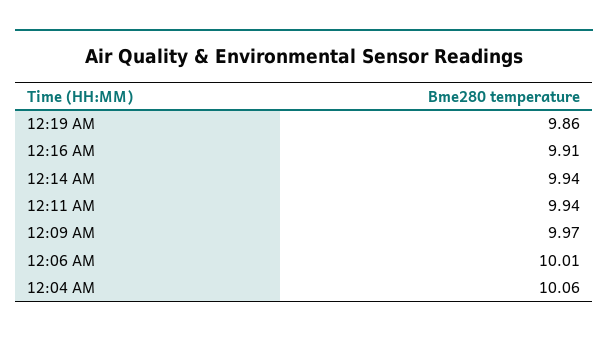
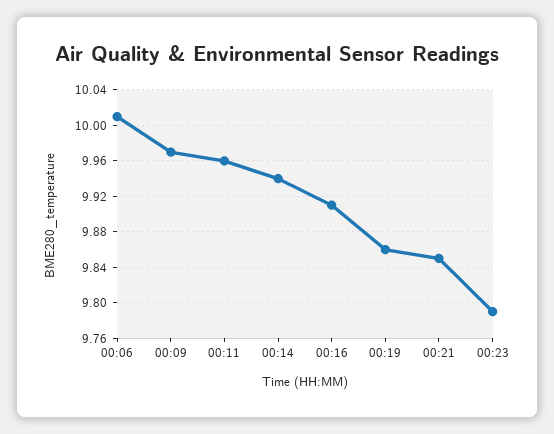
12:11 AM: 9.94 -> 9.96
12:04 AM: 10.06 -> none
00:21: none -> 9.85
00:23: none -> 9.79

